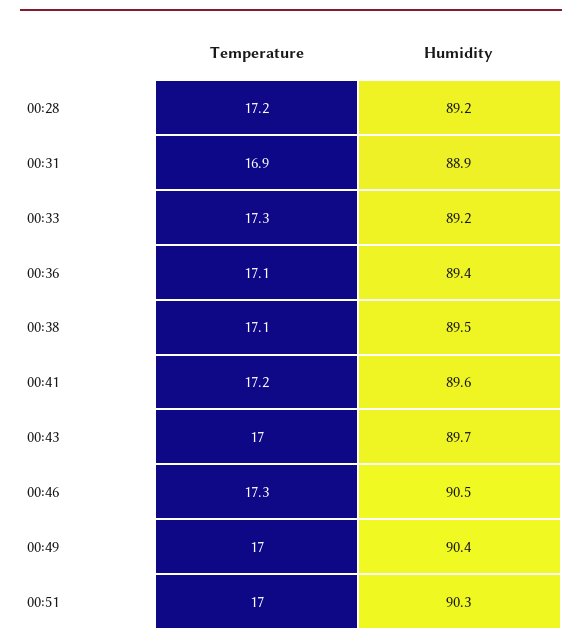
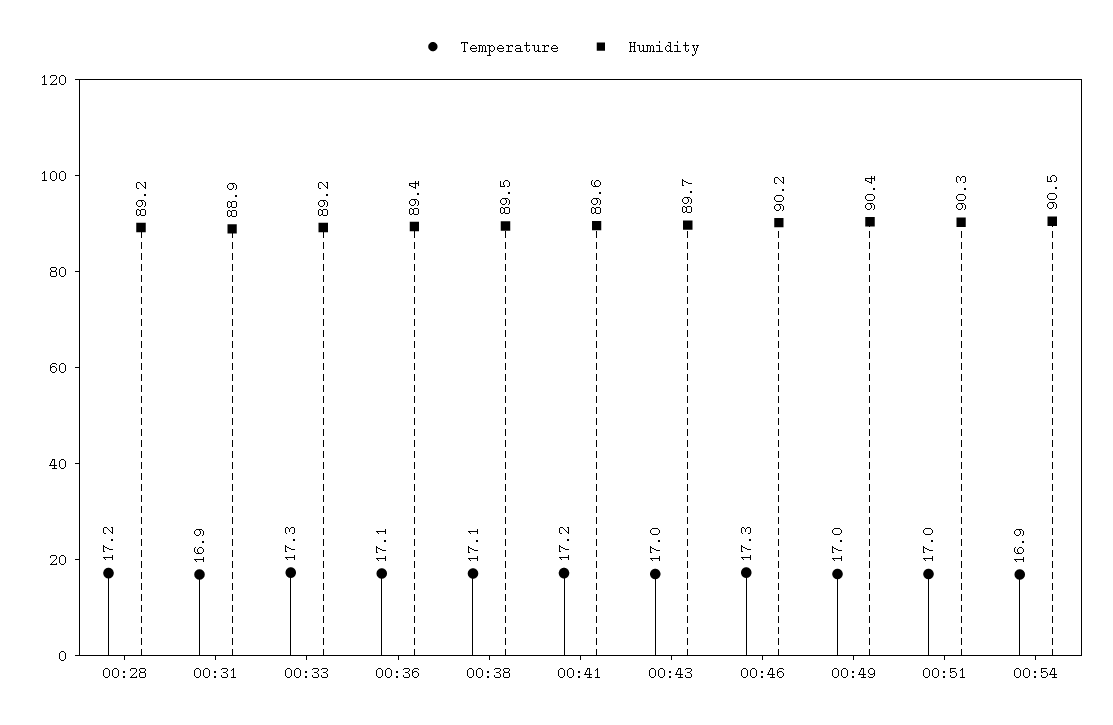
Humidity, 00:46: 90.5 -> 90.2
Temperature, 00:54: none -> 16.9
Humidity, 00:54: none -> 90.5

